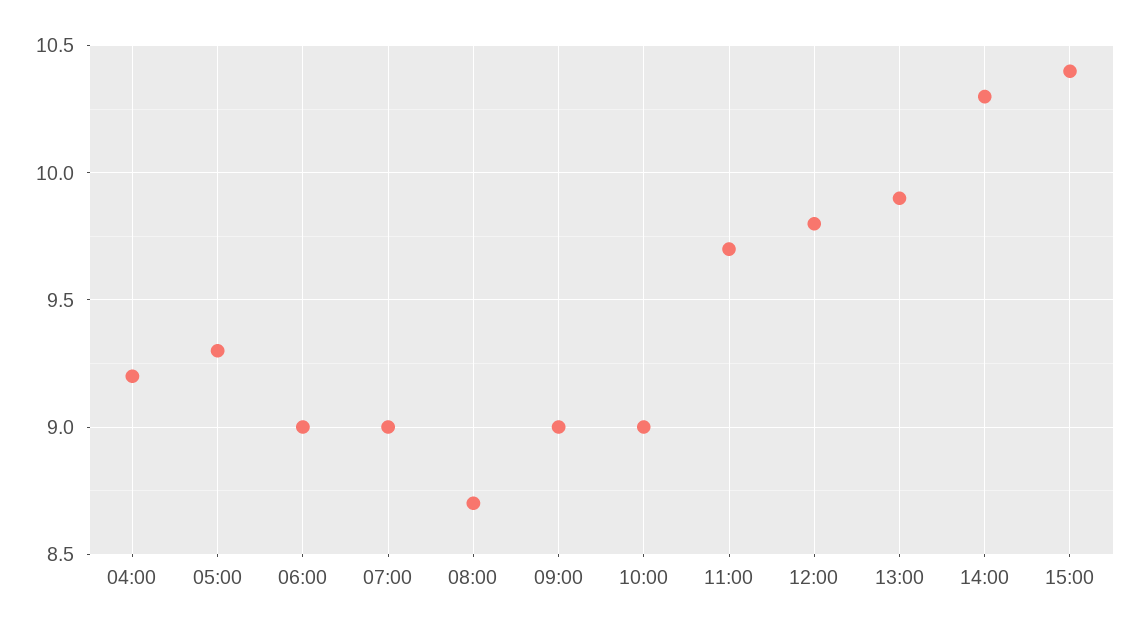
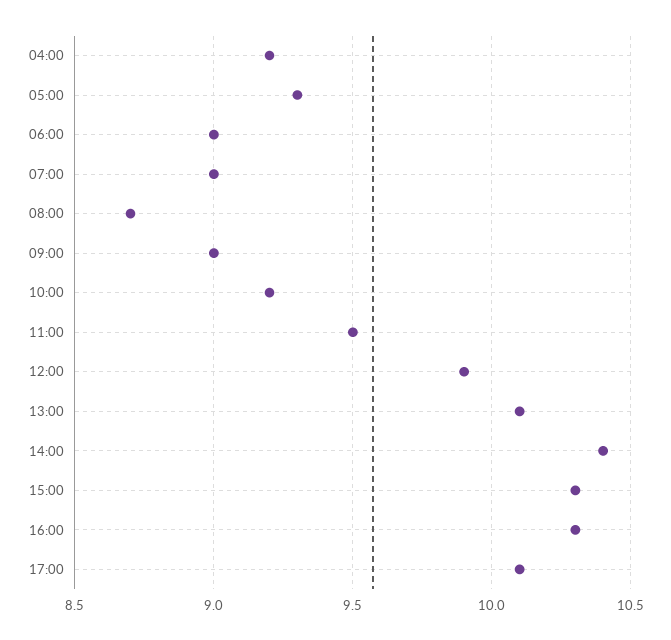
10:00: 9 -> 9.2
11:00: 9.7 -> 9.5
12:00: 9.8 -> 9.9
13:00: 9.9 -> 10.1
14:00: 10.3 -> 10.4
15:00: 10.4 -> 10.3
16:00: none -> 10.3
17:00: none -> 10.1

